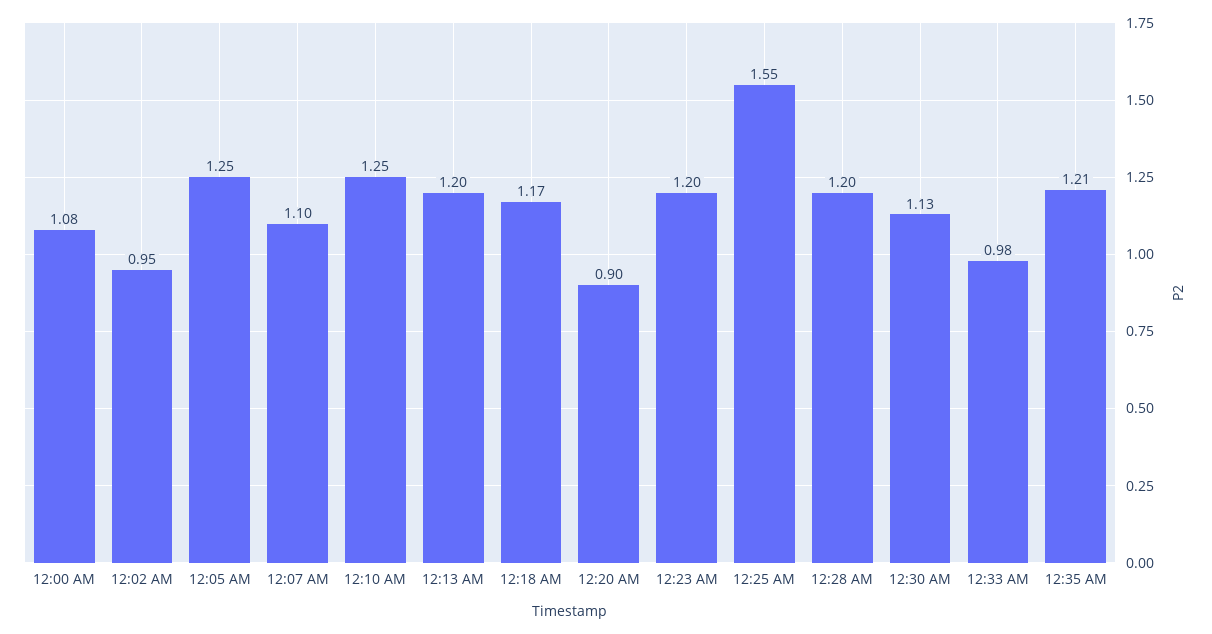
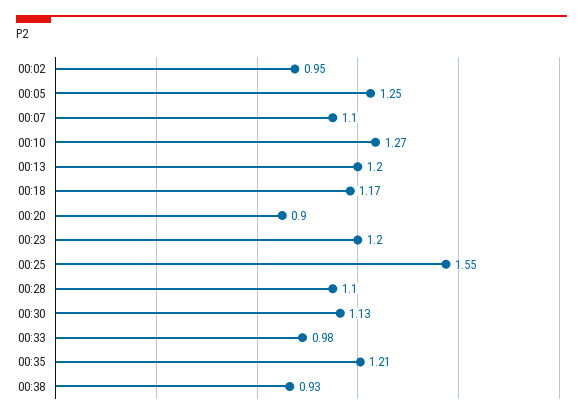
12:00 AM: 1.08 -> none
12:10 AM: 1.25 -> 1.27
12:28 AM: 1.2 -> 1.1
00:38: none -> 0.93

